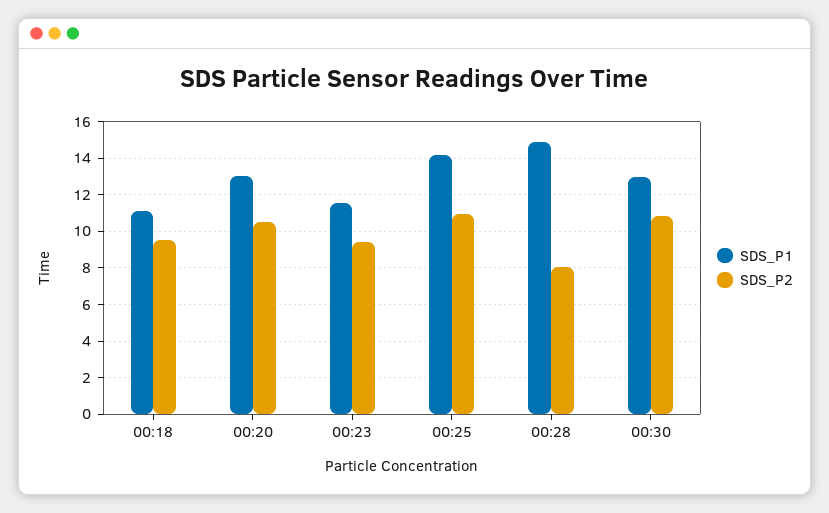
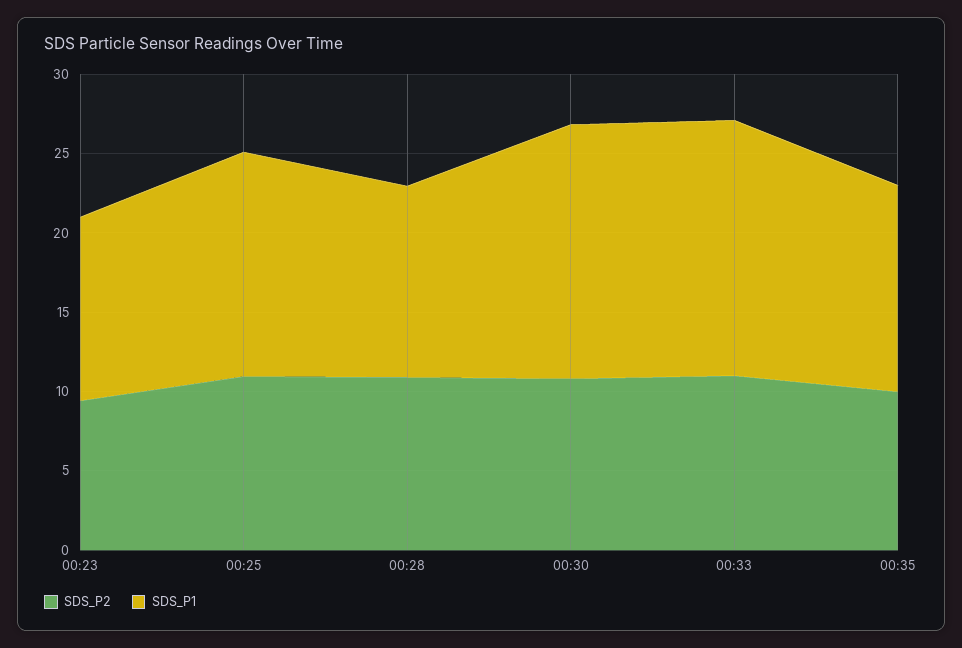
SDS_P1, 00:18: 11 -> none
SDS_P2, 00:18: 9.5 -> none
SDS_P1, 00:20: 13 -> none
SDS_P2, 00:20: 10.5 -> none
SDS_P1, 00:28: 15 -> 12
SDS_P2, 00:28: 8 -> 11
SDS_P1, 00:30: 13 -> 16
SDS_P2, 00:33: none -> 11
SDS_P1, 00:33: none -> 16
SDS_P2, 00:35: none -> 10
SDS_P1, 00:35: none -> 13

